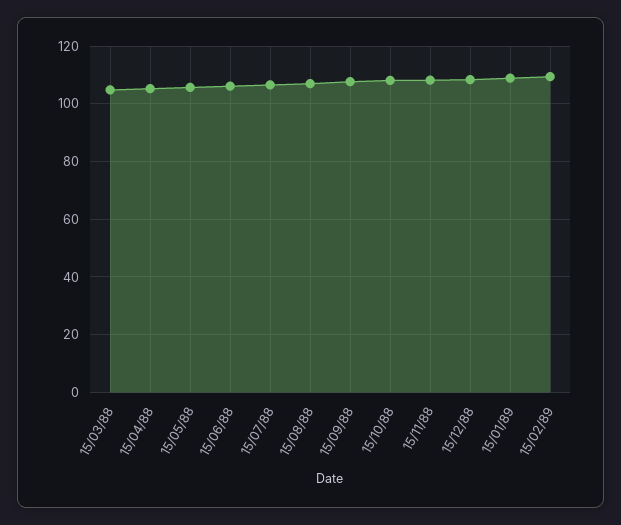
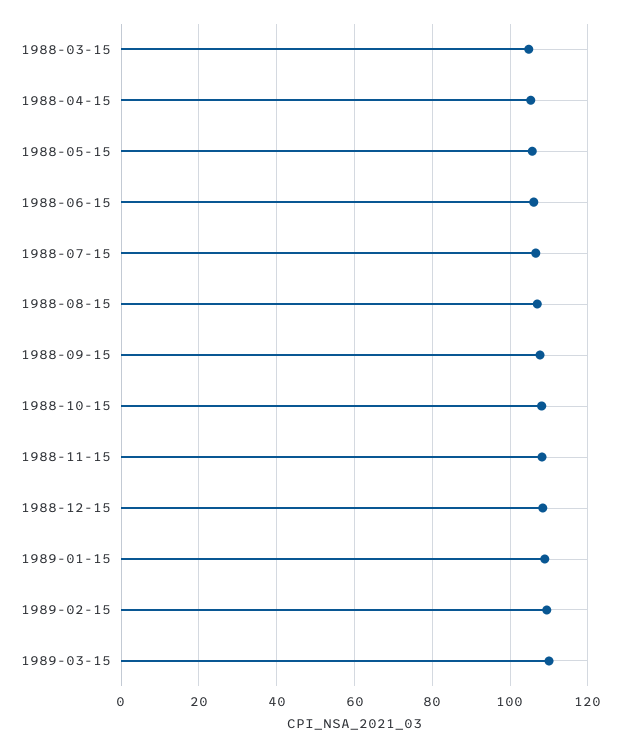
1989-03-15: none -> 110

